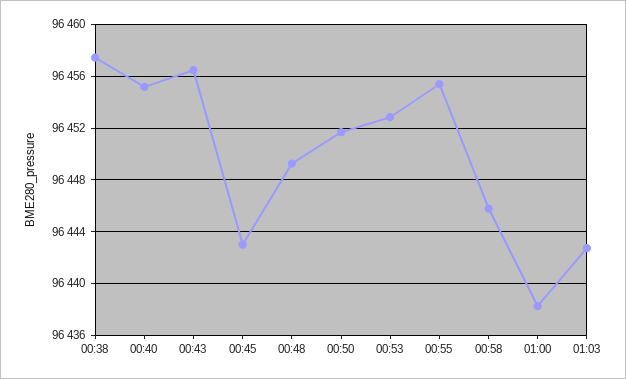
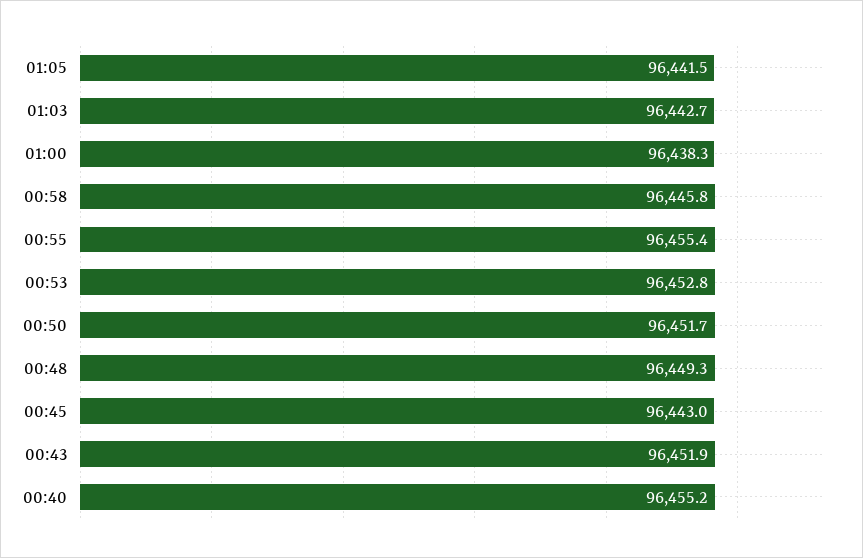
00:38: 96457.5 -> none
00:43: 96456.5 -> 96451.9
01:05: none -> 96441.5

